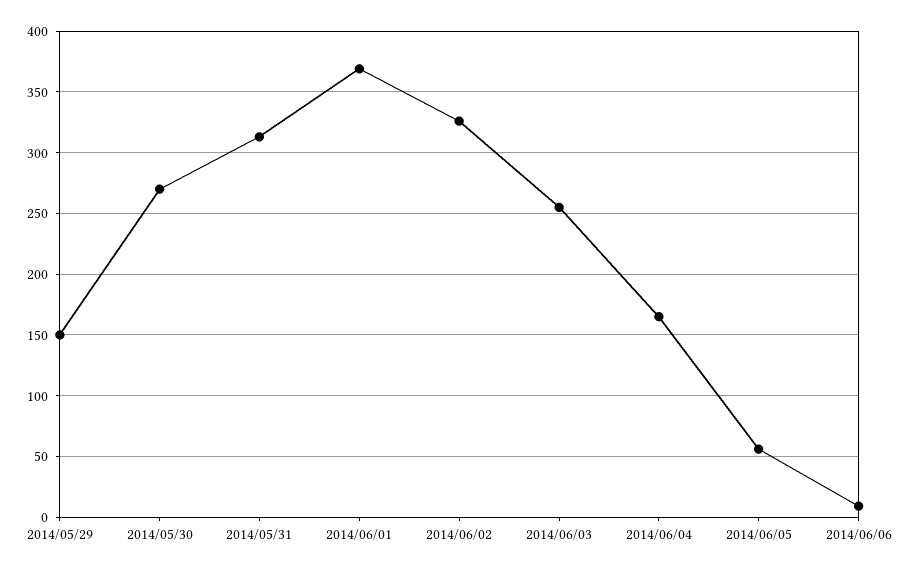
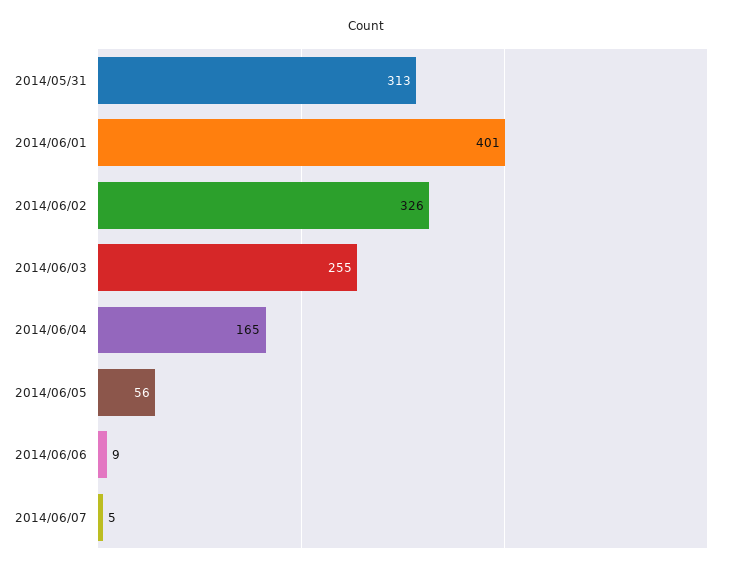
2014/05/29: 150 -> none
2014/05/30: 270 -> none
2014/06/01: 370 -> 401
2014/06/07: none -> 5

